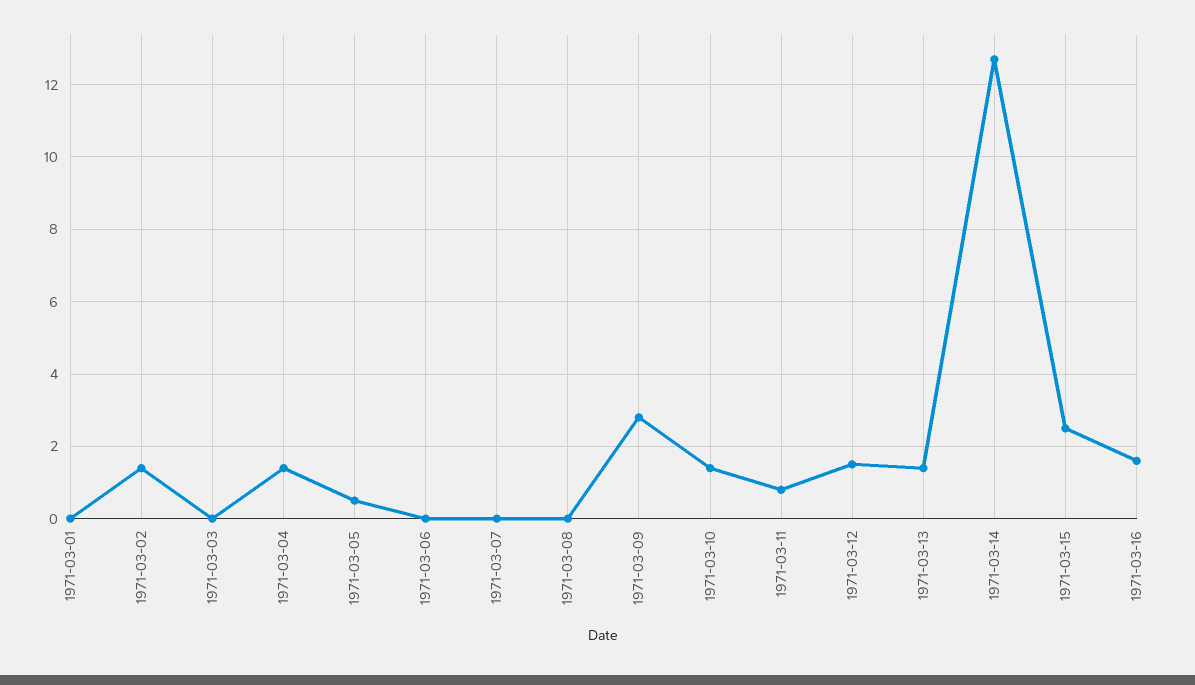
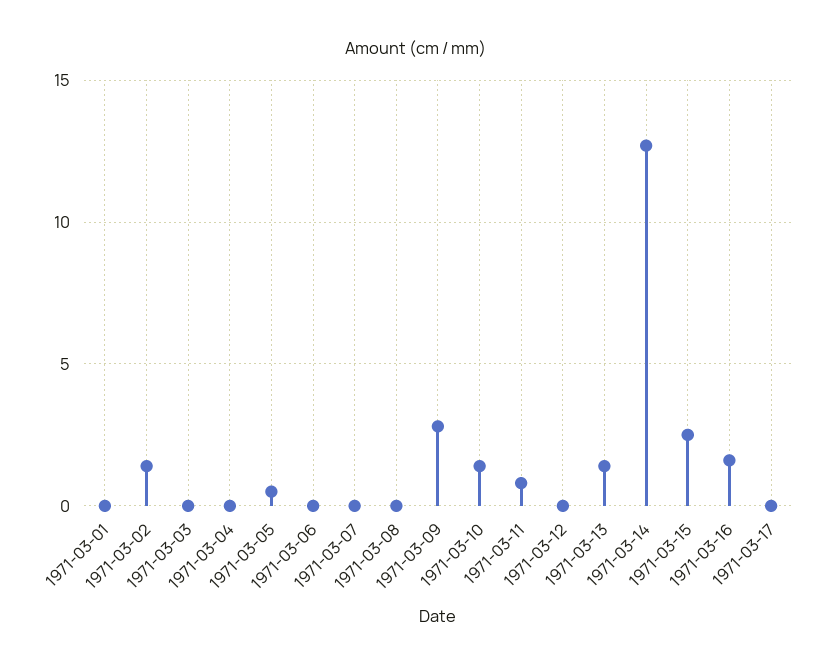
1971-03-04: 1.5 -> 0
1971-03-12: 1.5 -> 0
1971-03-17: none -> 0

